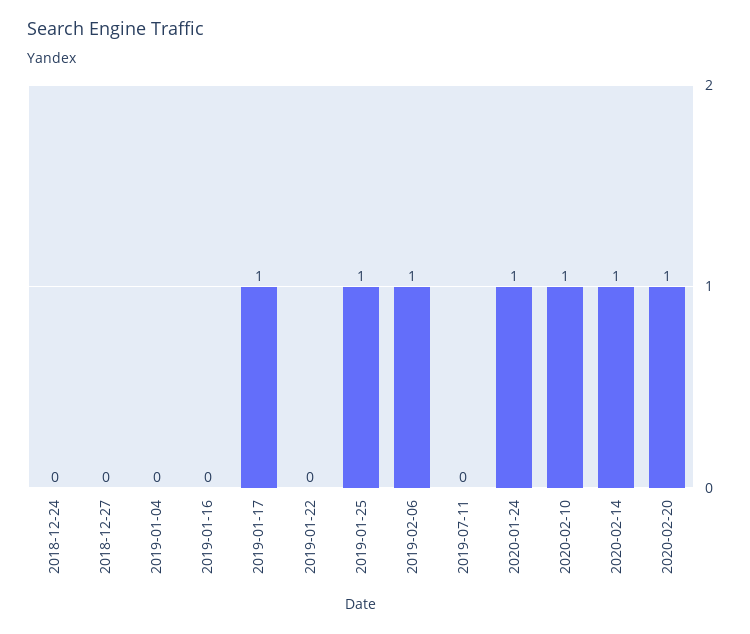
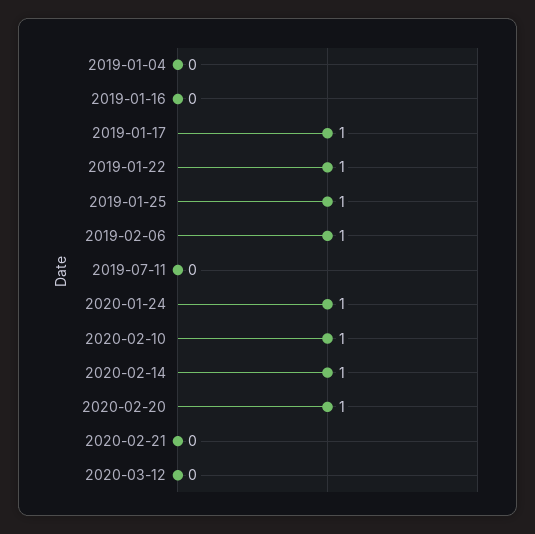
2018-12-24: 0 -> none
2018-12-27: 0 -> none
2019-01-22: 0 -> 1
2020-02-21: none -> 0
2020-03-12: none -> 0

